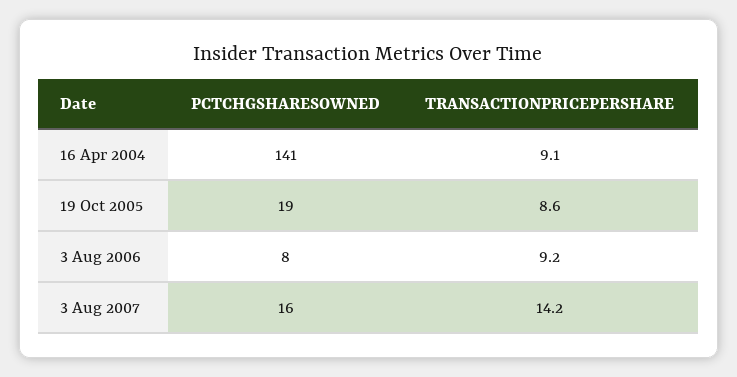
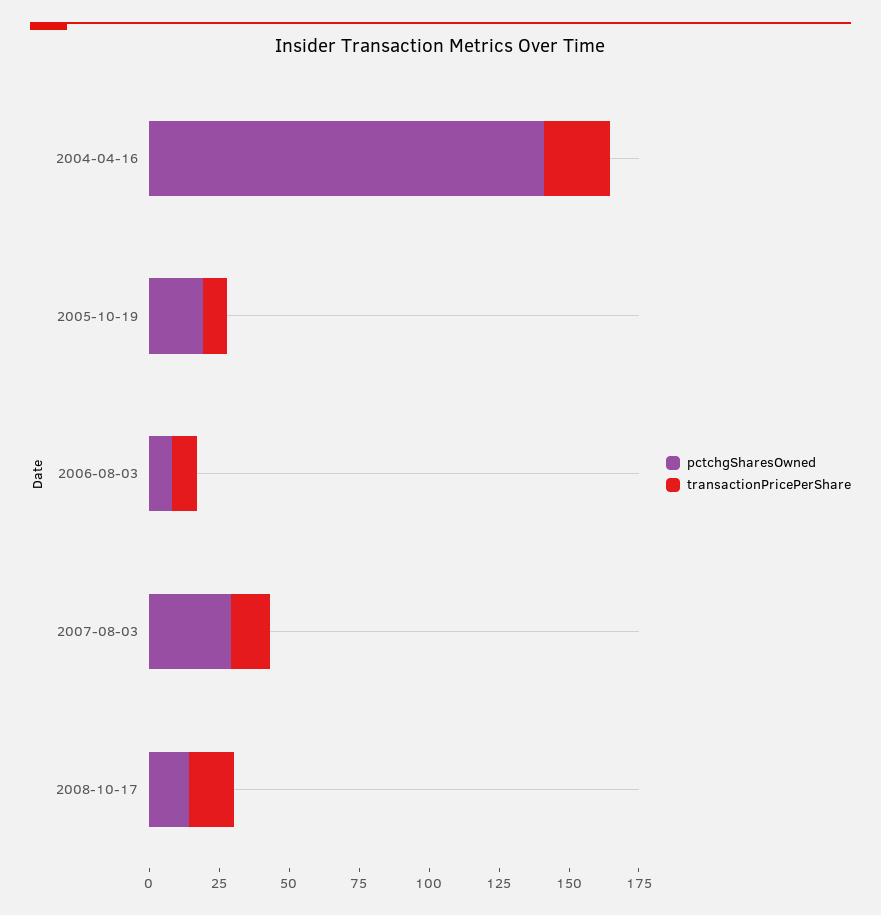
TRANSACTIONPRICEPERSHARE, 16 Apr 2004: 9.1 -> 25
PCTCHGSHARESOWNED, 3 Aug 2007: 16 -> 30
PCTCHGSHARESOWNED, 2008-10-17: none -> 15
TRANSACTIONPRICEPERSHARE, 2008-10-17: none -> 15

